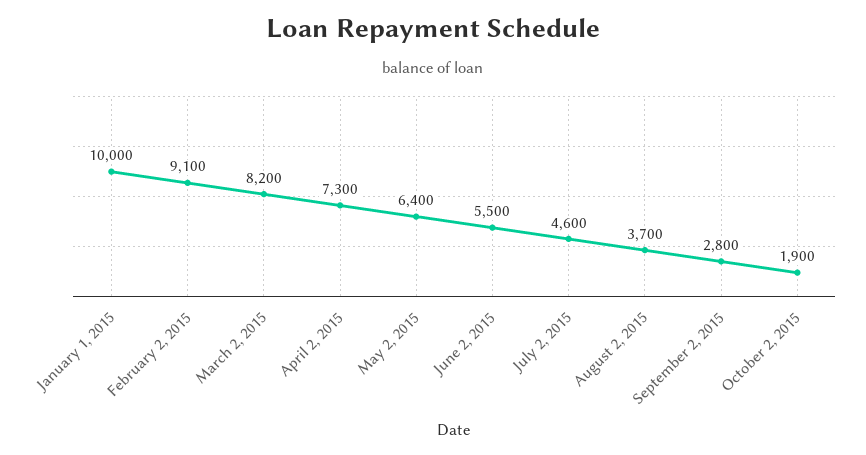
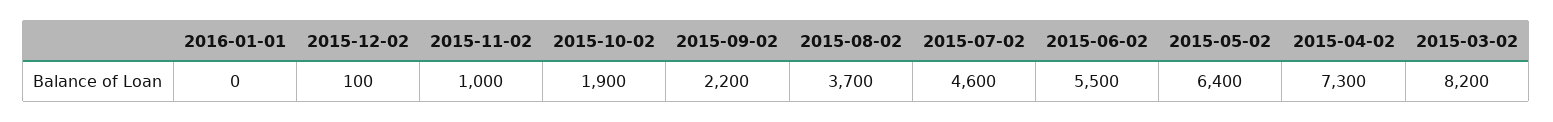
January 1, 2015: 10000 -> none
February 2, 2015: 9100 -> none
September 2, 2015: 2800 -> 2200
2016-01-01: none -> 0
2015-12-02: none -> 100
2015-11-02: none -> 1000

